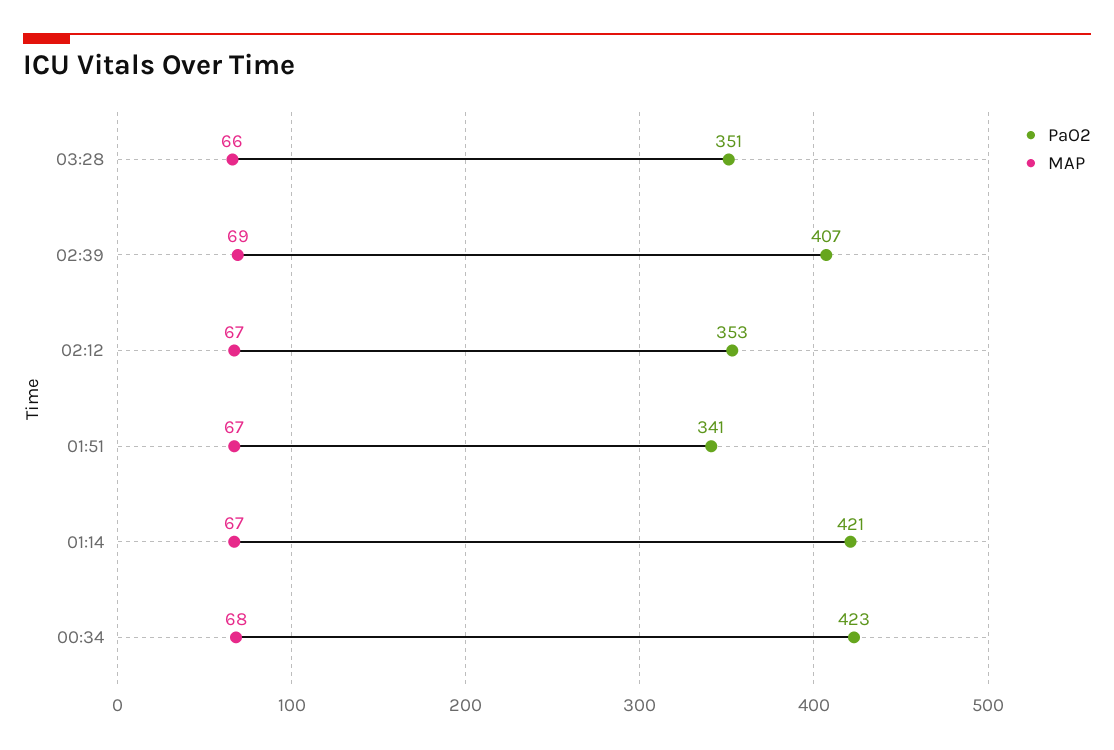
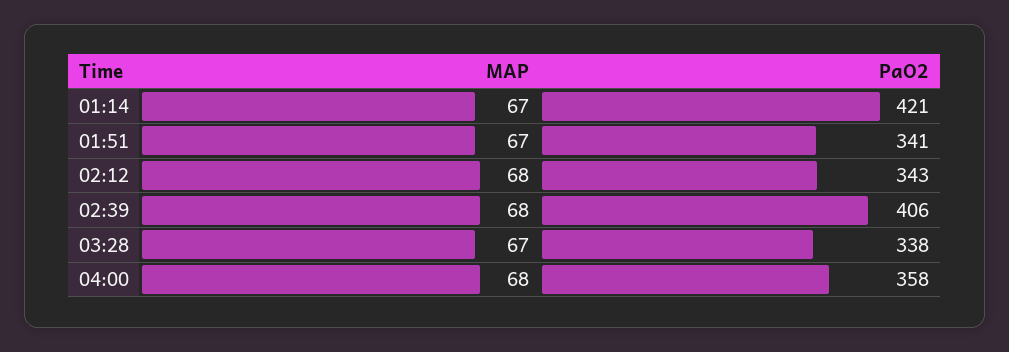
PaO2, 03:28: 351 -> 338
MAP, 03:28: 66 -> 67
PaO2, 02:39: 407 -> 406
MAP, 02:39: 69 -> 68
PaO2, 02:12: 353 -> 343
MAP, 02:12: 67 -> 68
PaO2, 00:34: 423 -> none
MAP, 00:34: 68 -> none
MAP, 04:00: none -> 68
PaO2, 04:00: none -> 358

